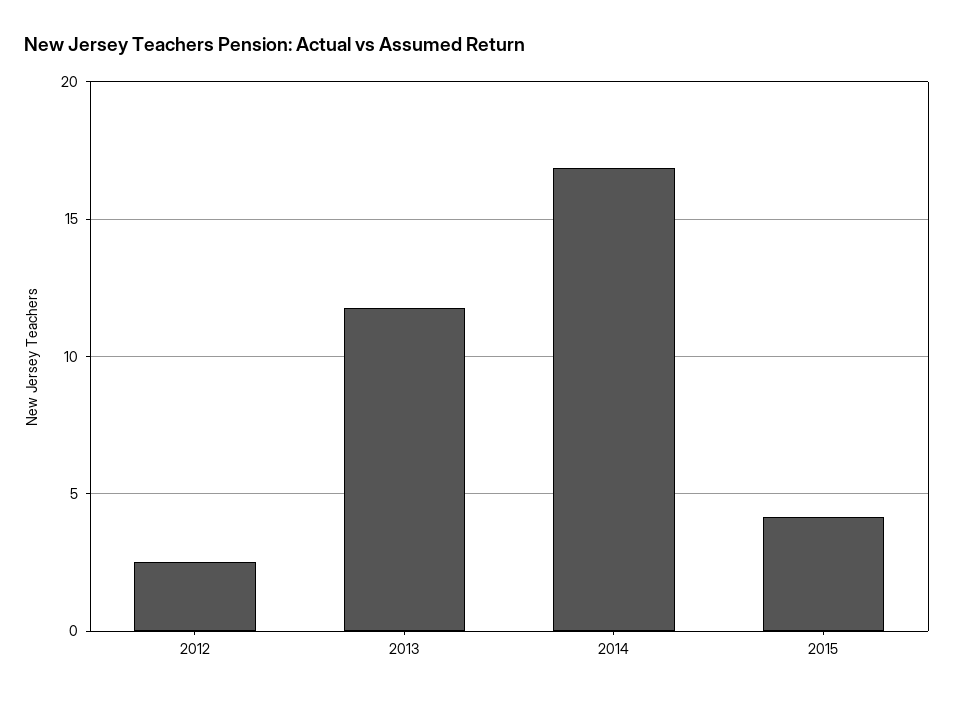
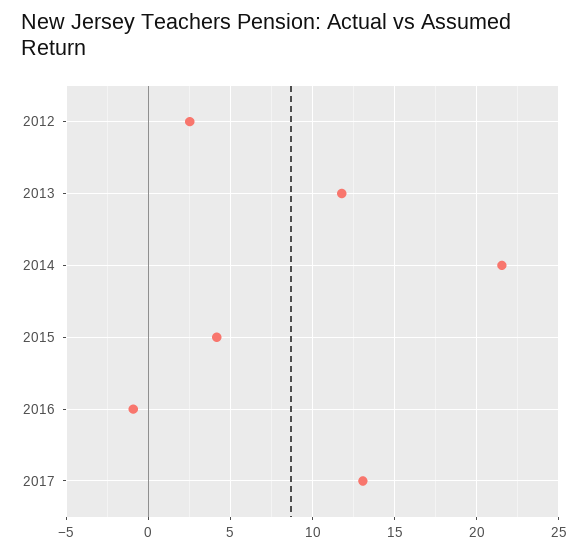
2014: 17 -> 21.5
2016: none -> -1
2017: none -> 13

